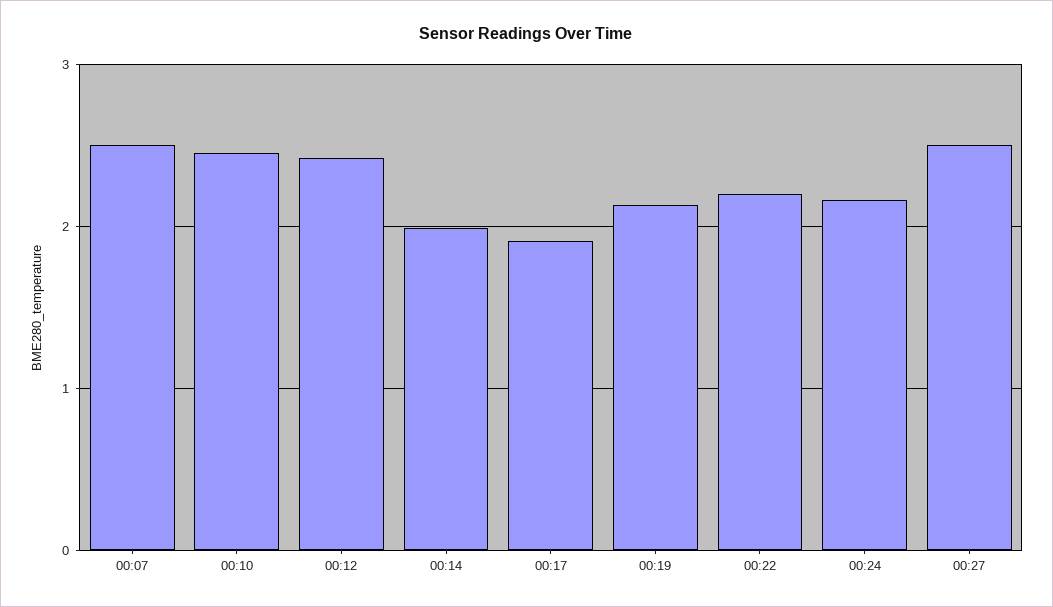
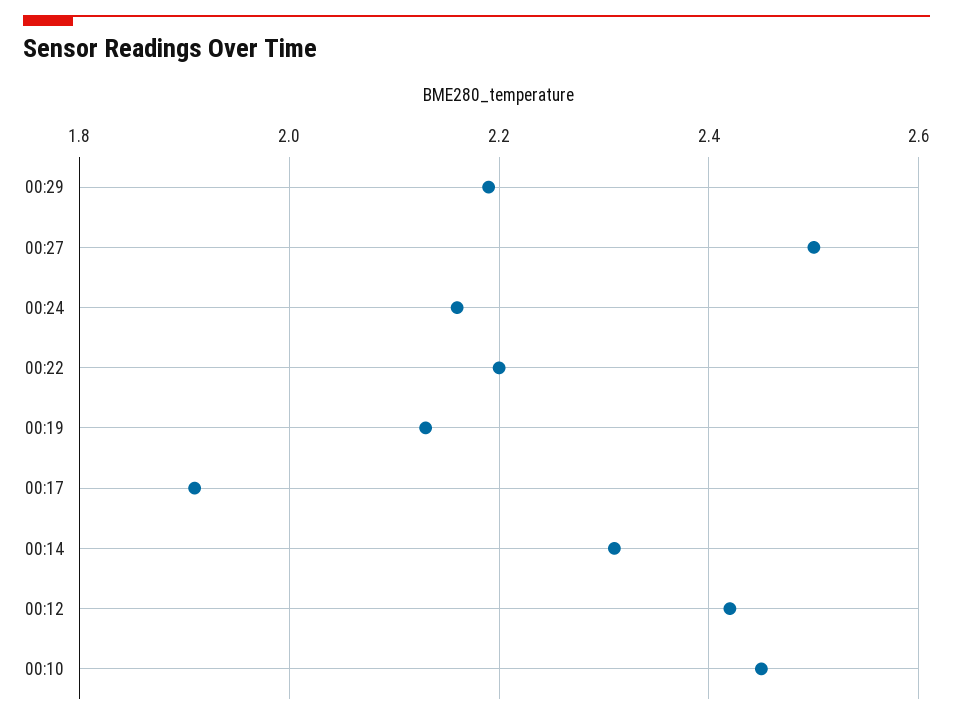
00:07: 2.5 -> none
00:14: 2 -> 2.3
00:29: none -> 2.2

